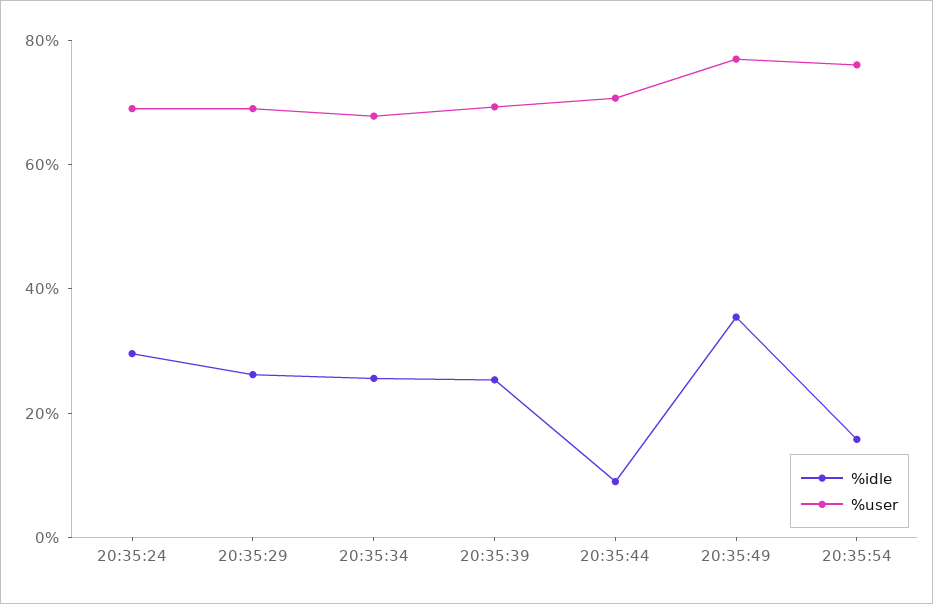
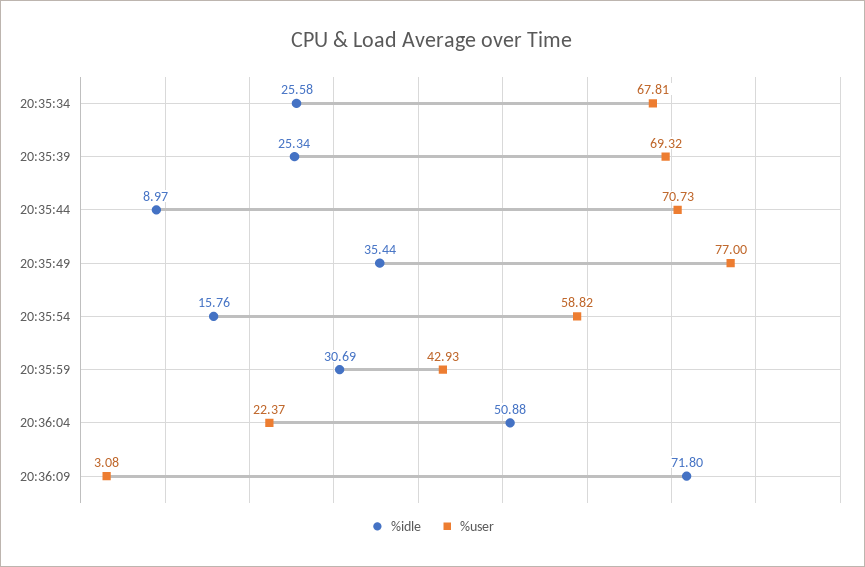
%idle, 20:35:24: 30 -> none
%user, 20:35:24: 70 -> none
%idle, 20:35:29: 25 -> none
%user, 20:35:29: 70 -> none
%user, 20:35:54: 75 -> 58.82
%idle, 20:35:59: none -> 30.69
%user, 20:35:59: none -> 42.93
%idle, 20:36:04: none -> 50.88
%user, 20:36:04: none -> 22.37
%idle, 20:36:09: none -> 71.8
%user, 20:36:09: none -> 3.08

